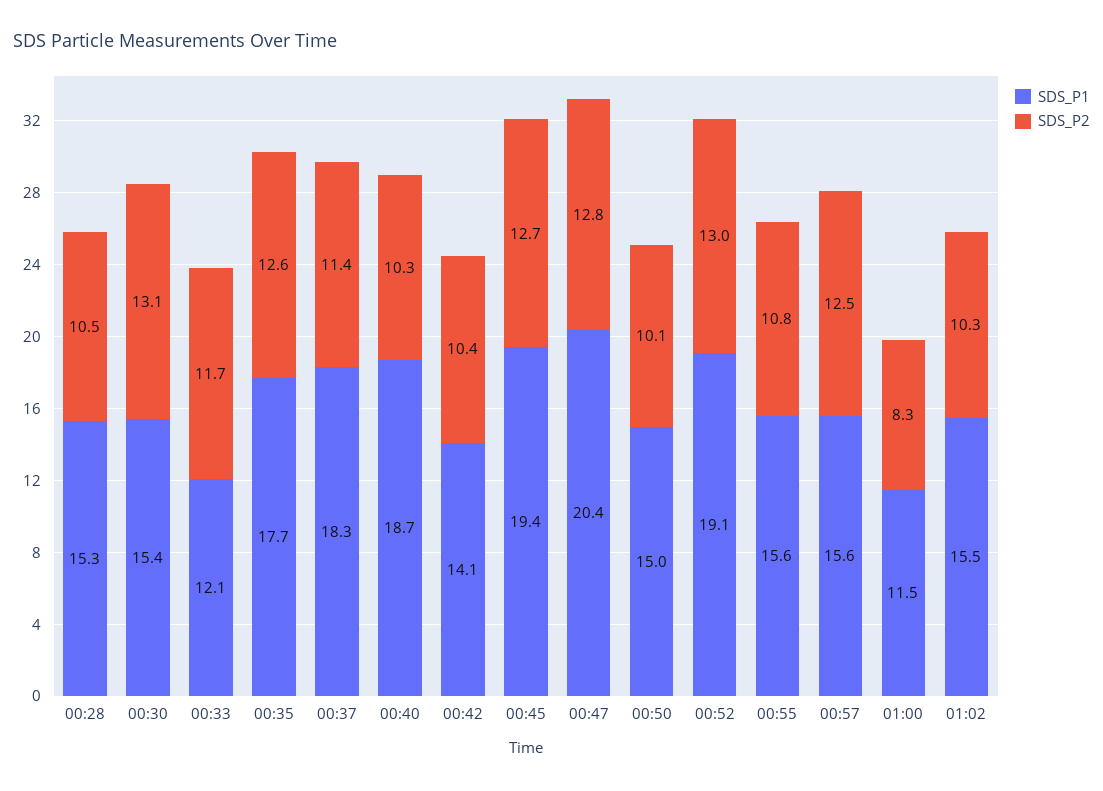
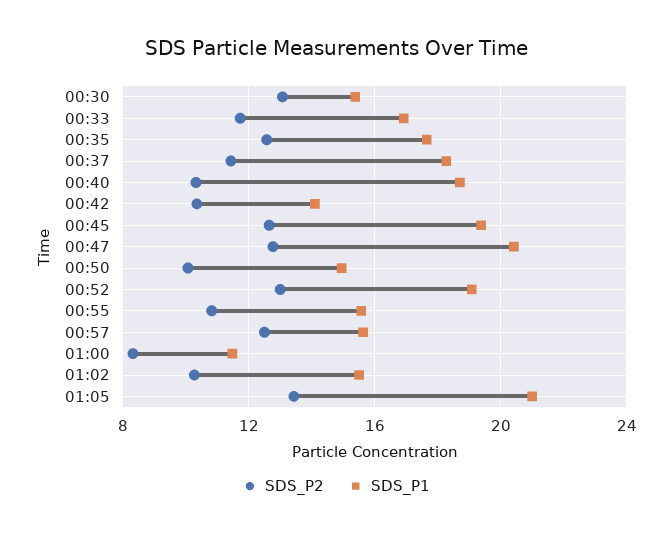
SDS_P1, 00:28: 15.3 -> none
SDS_P2, 00:28: 10.5 -> none
SDS_P1, 00:33: 12.1 -> 17
SDS_P2, 01:05: none -> 13.5
SDS_P1, 01:05: none -> 21

